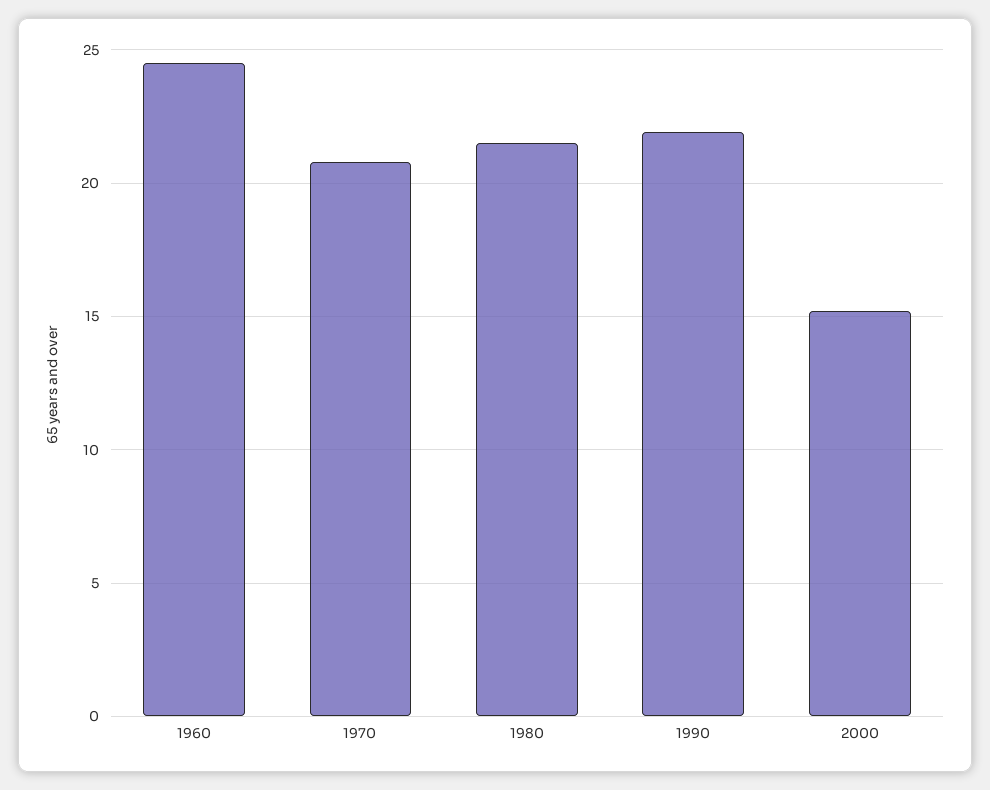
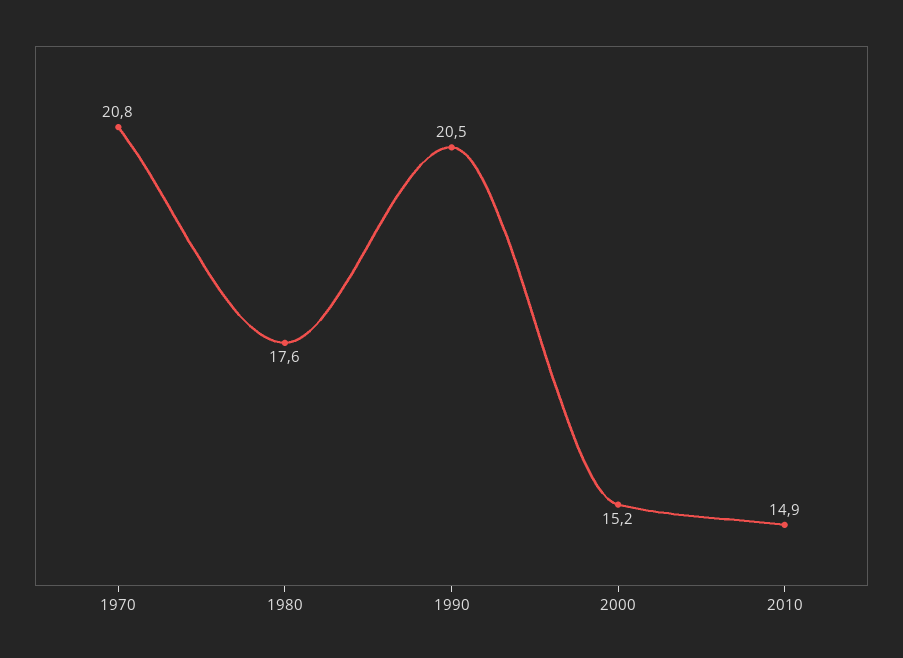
1960: 24.5 -> none
1980: 21.5 -> 17.6
1990: 22 -> 20.5
2010: none -> 14.9

